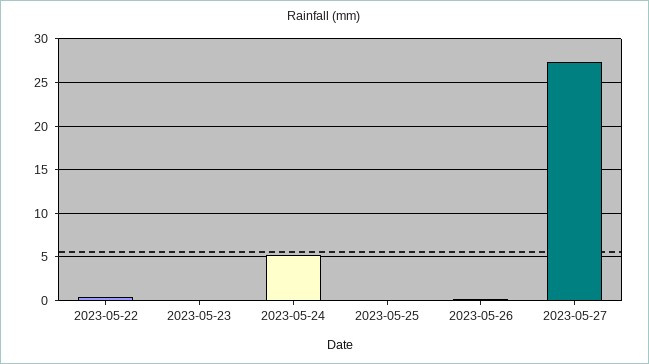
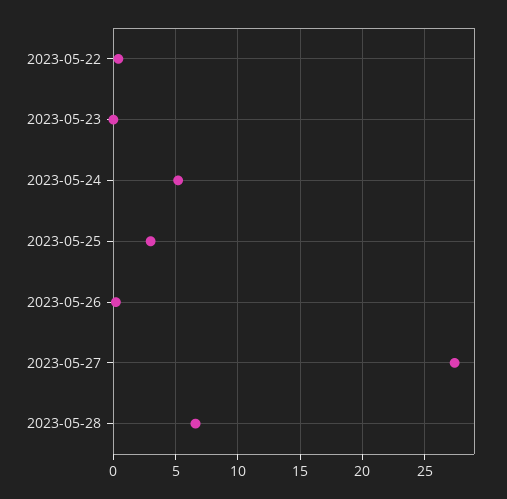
2023-05-25: 0 -> 3
2023-05-28: none -> 6.5

